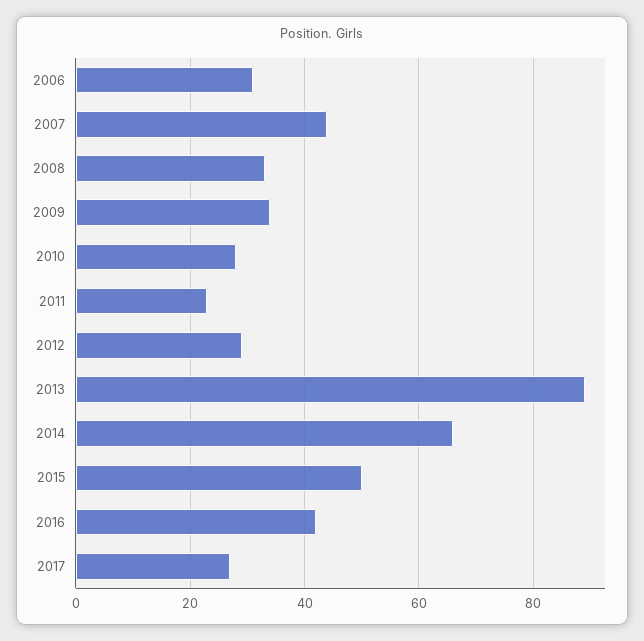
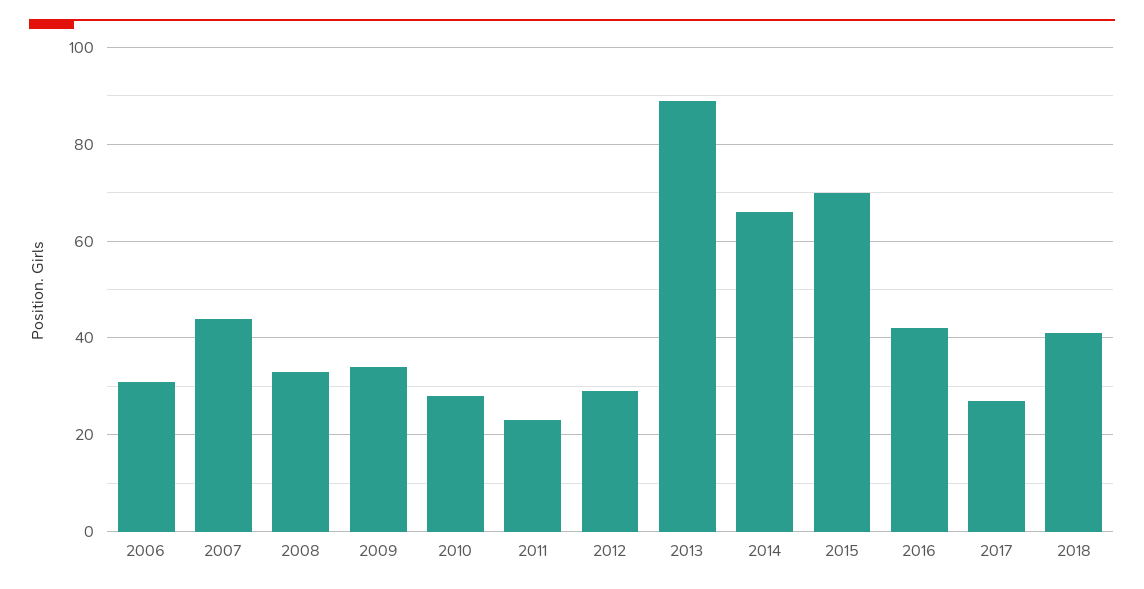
2015: 50 -> 70
2018: none -> 40

